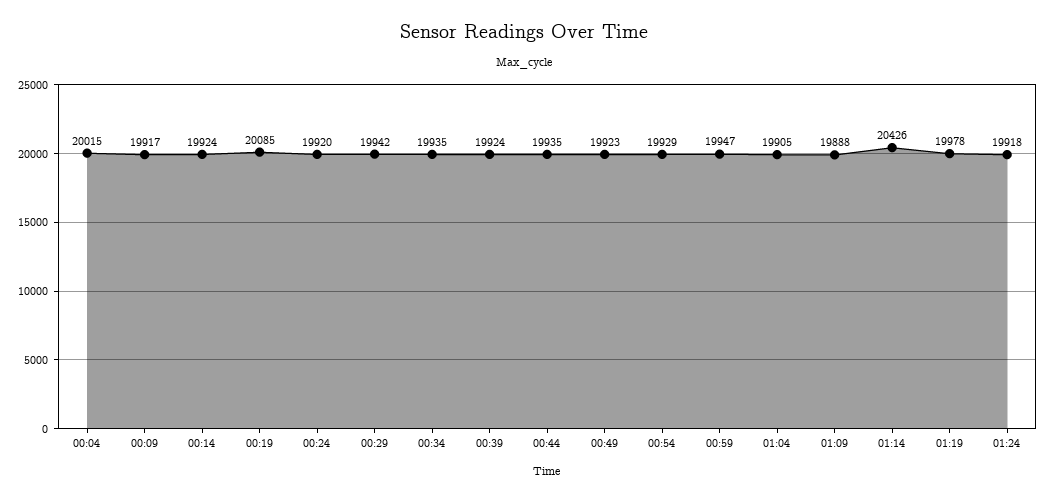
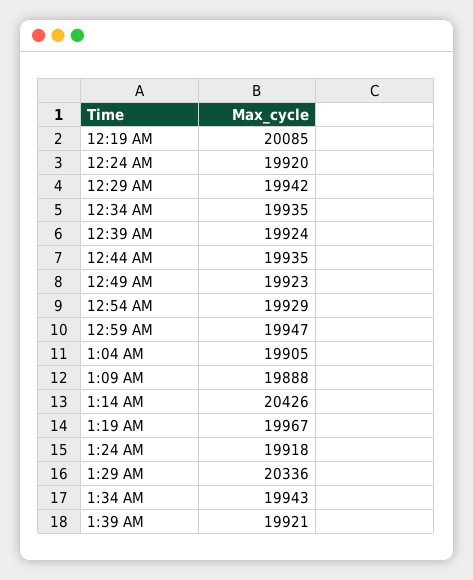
00:04: 20015 -> none
00:09: 19917 -> none
00:14: 19924 -> none
01:19: 19978 -> 19967
1:29 AM: none -> 20336
1:34 AM: none -> 19943
1:39 AM: none -> 19921

